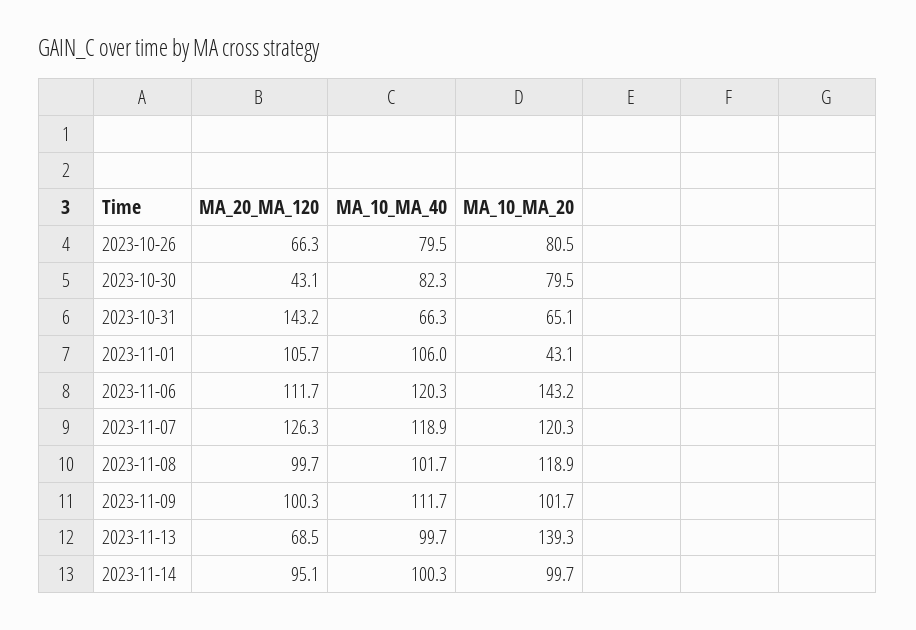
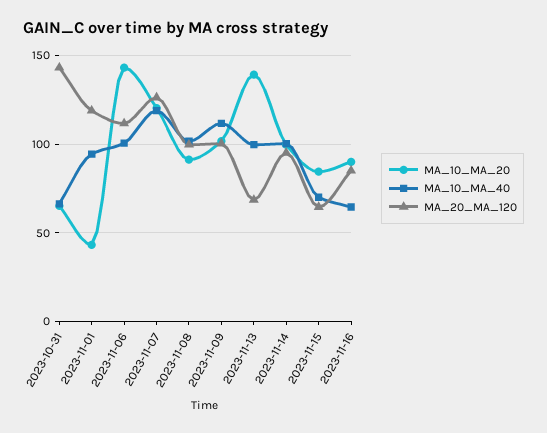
MA_20_MA_120, 2023-10-26: 66.3 -> none
MA_10_MA_40, 2023-10-26: 79.5 -> none
MA_10_MA_20, 2023-10-26: 80.5 -> none
MA_20_MA_120, 2023-10-30: 43.1 -> none
MA_10_MA_40, 2023-10-30: 82.3 -> none
MA_10_MA_20, 2023-10-30: 79.5 -> none
MA_20_MA_120, 2023-11-01: 105.7 -> 120
MA_10_MA_40, 2023-11-01: 106 -> 95
MA_10_MA_40, 2023-11-06: 120.3 -> 100
MA_10_MA_20, 2023-11-08: 118.9 -> 90
MA_10_MA_20, 2023-11-15: none -> 85
MA_10_MA_40, 2023-11-15: none -> 70
MA_20_MA_120, 2023-11-15: none -> 65
MA_10_MA_20, 2023-11-16: none -> 90
MA_10_MA_40, 2023-11-16: none -> 65
MA_20_MA_120, 2023-11-16: none -> 85

